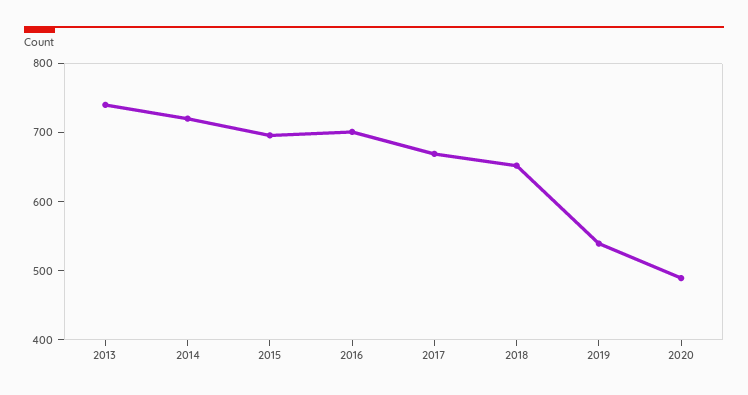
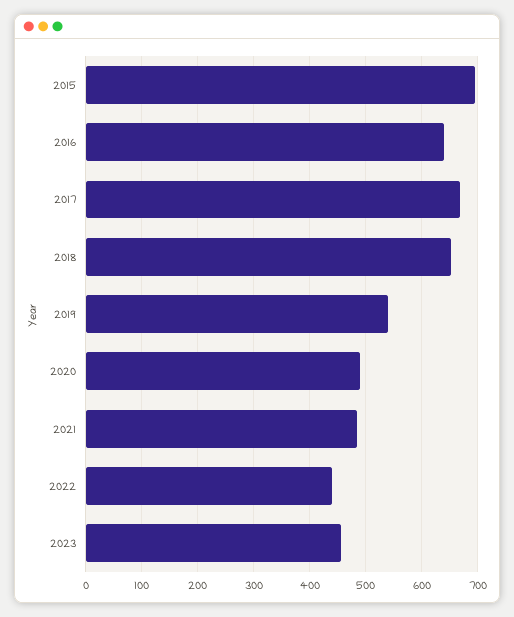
2013: 740 -> none
2014: 720 -> none
2016: 700 -> 640
2021: none -> 480
2022: none -> 440
2023: none -> 460

